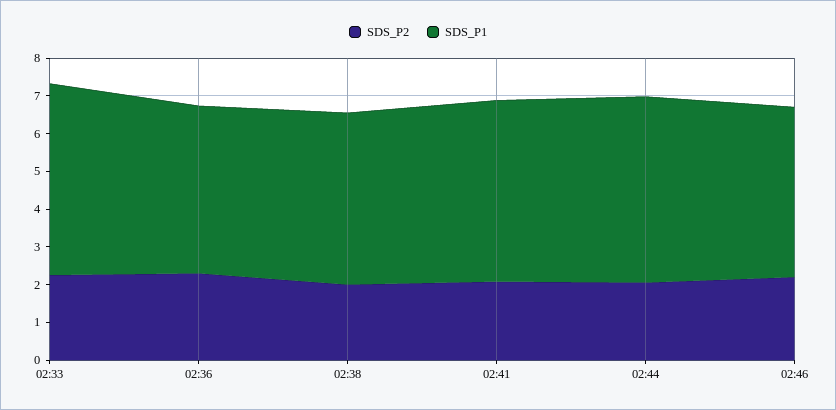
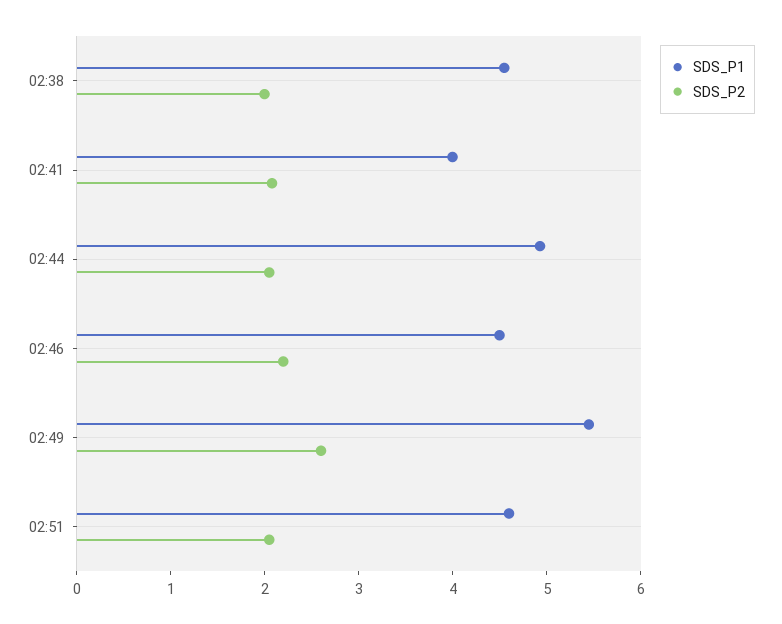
SDS_P2, 02:33: 2.25 -> none
SDS_P1, 02:33: 5 -> none
SDS_P2, 02:36: 2.25 -> none
SDS_P1, 02:36: 4.5 -> none
SDS_P1, 02:41: 4.75 -> 4
SDS_P1, 02:49: none -> 5.4
SDS_P2, 02:49: none -> 2.6
SDS_P1, 02:51: none -> 4.6
SDS_P2, 02:51: none -> 2

